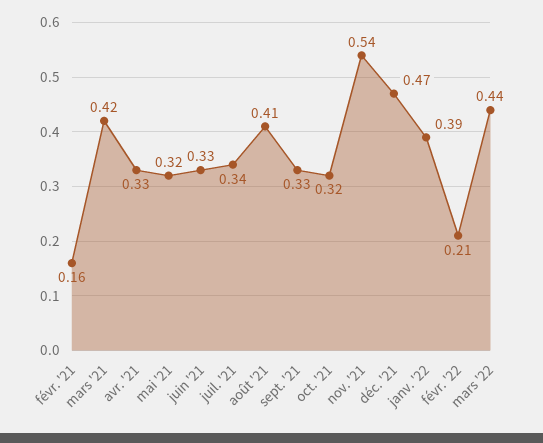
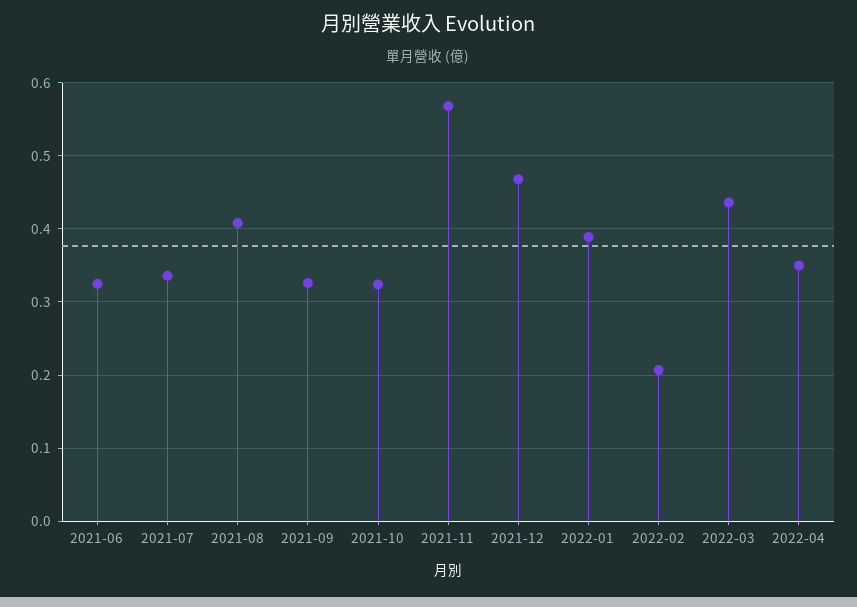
févr. '21: 0.16 -> none
mars '21: 0.42 -> none
avr. '21: 0.33 -> none
mai '21: 0.32 -> none
nov. '21: 0.54 -> 0.57
2022-04: none -> 0.35

